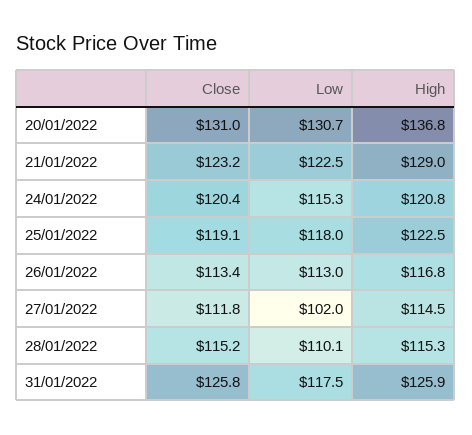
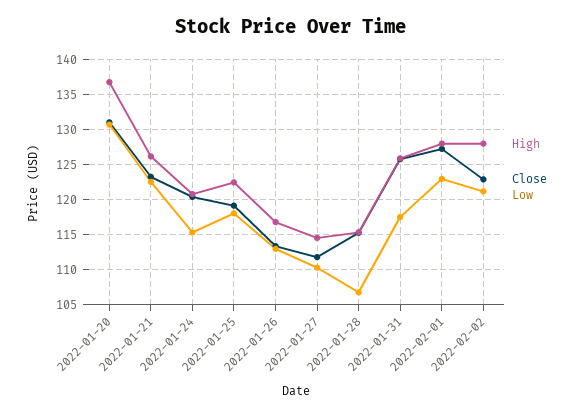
High, 21/01/2022: 129 -> 126
Low, 27/01/2022: 102 -> 110
Low, 28/01/2022: 110.1 -> 107
High, 2022-02-01: none -> 128
Close, 2022-02-01: none -> 127
Low, 2022-02-01: none -> 123
High, 2022-02-02: none -> 128
Close, 2022-02-02: none -> 123
Low, 2022-02-02: none -> 121

